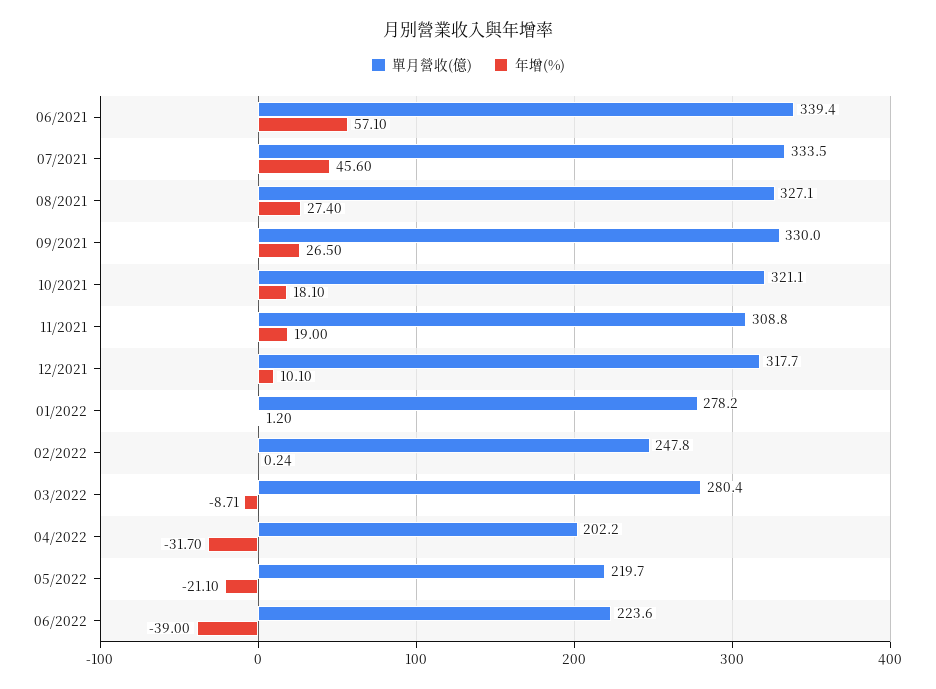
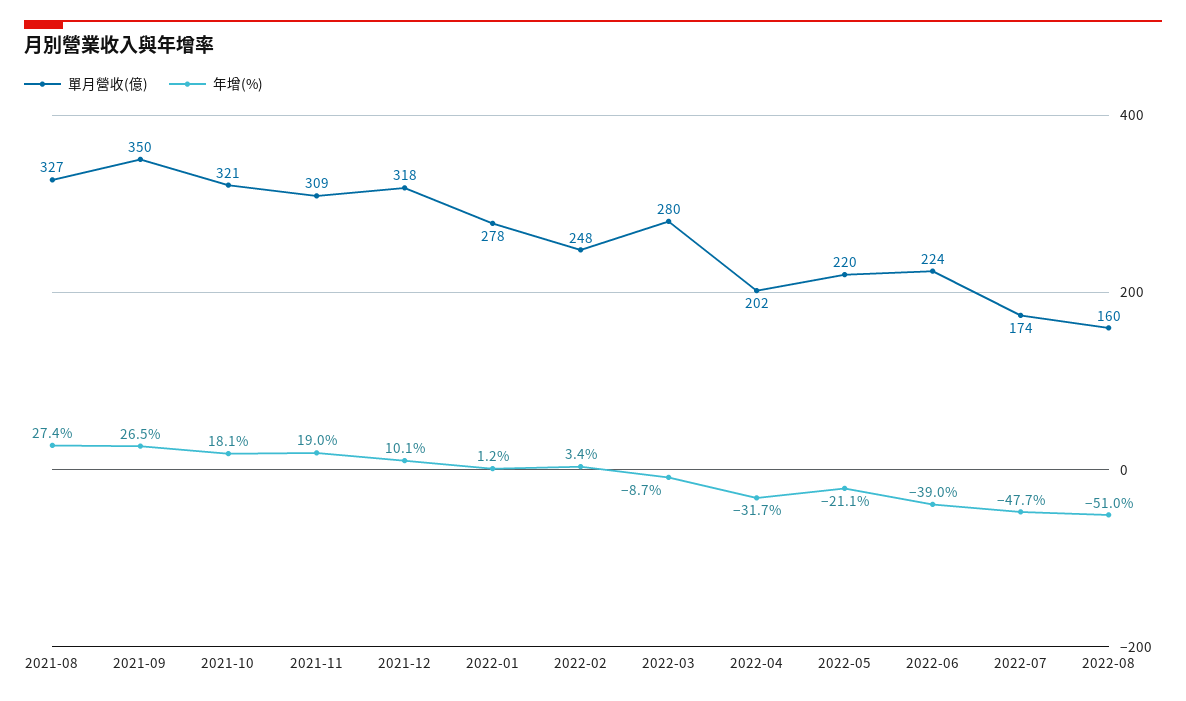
單月營收(億), 06/2021: 339.4 -> none
年增(%), 06/2021: 57.1 -> none
單月營收(億), 07/2021: 333.5 -> none
年增(%), 07/2021: 45.6 -> none
單月營收(億), 09/2021: 330 -> 350
年增(%), 02/2022: 0.24 -> 3.4
單月營收(億), 2022-07: none -> 174
年增(%), 2022-07: none -> -47.7
單月營收(億), 2022-08: none -> 160
年增(%), 2022-08: none -> -51

